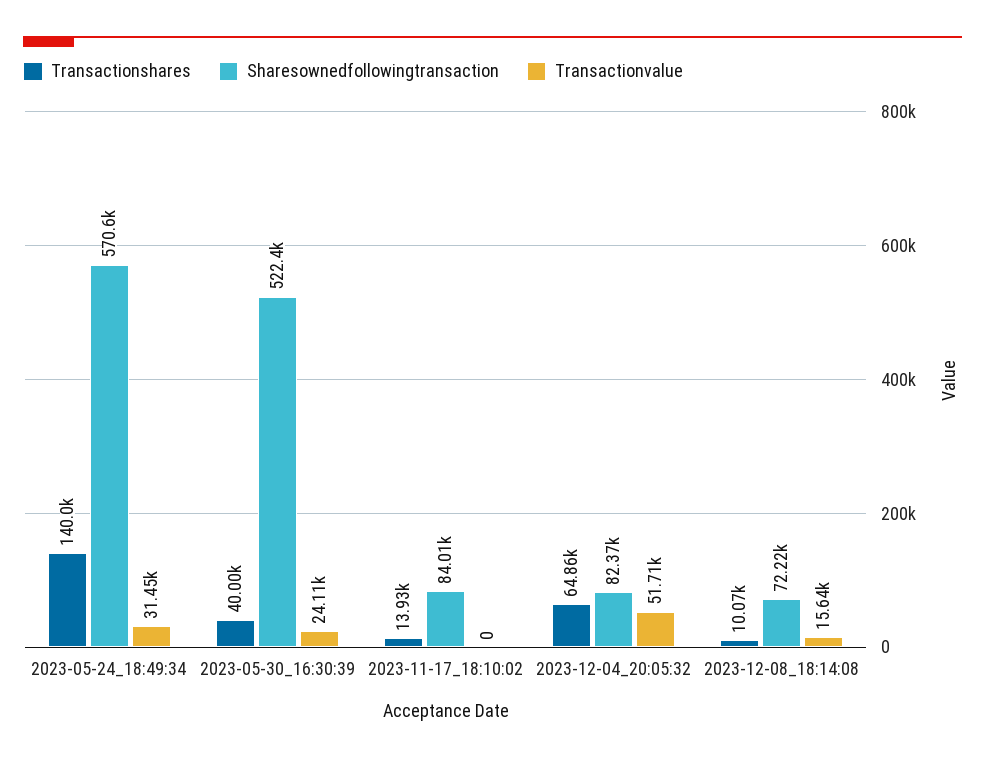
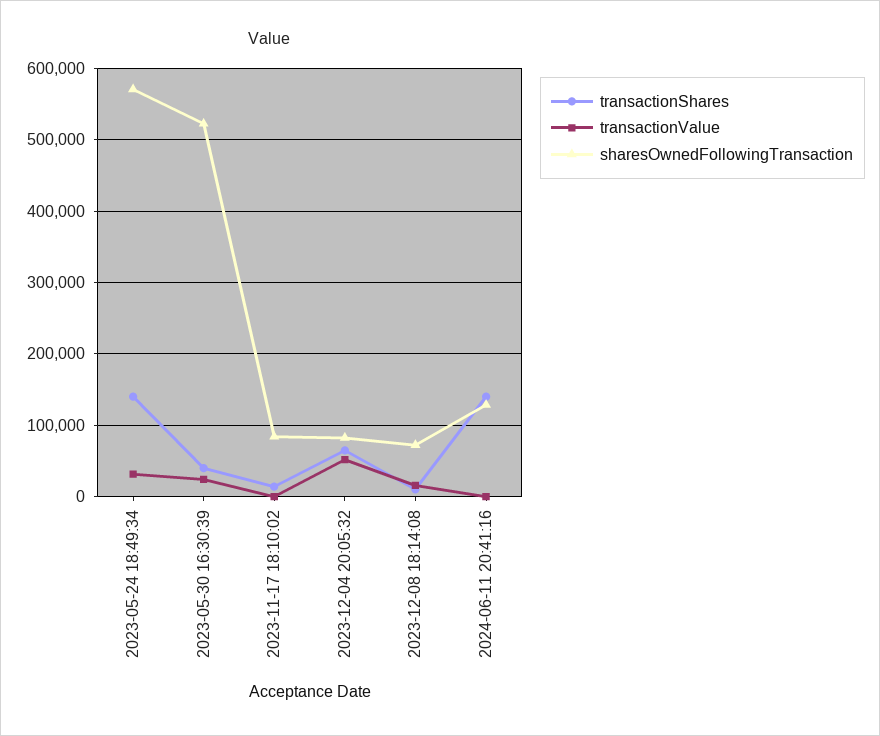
Transactionshares, 2024-06-11 20:41:16: none -> 140000
Transactionvalue, 2024-06-11 20:41:16: none -> 0
Sharesownedfollowingtransaction, 2024-06-11 20:41:16: none -> 130000

